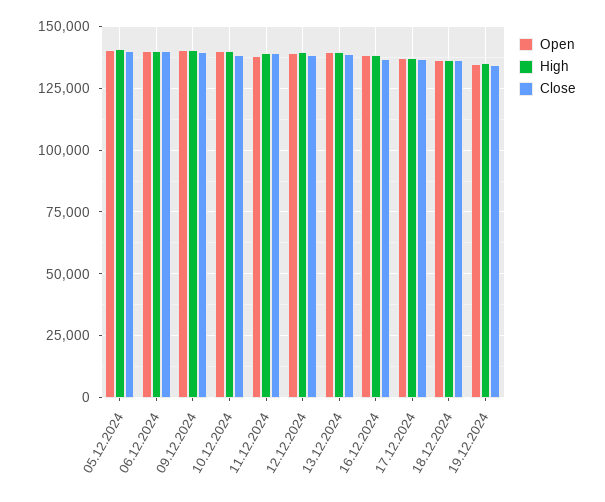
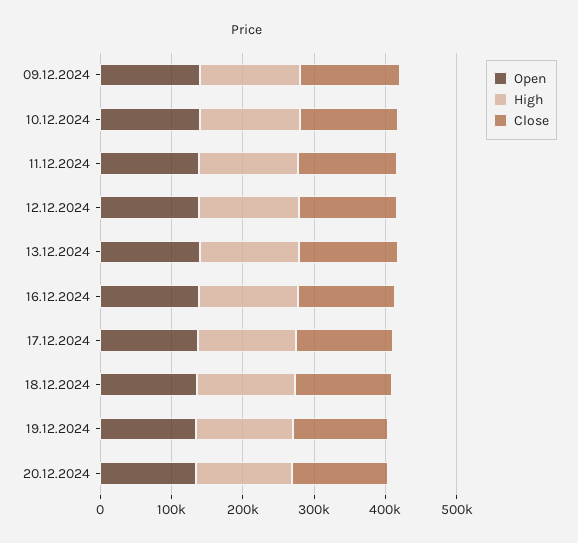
Open, 05.12.2024: 140000 -> none
High, 05.12.2024: 140000 -> none
Close, 05.12.2024: 140000 -> none
Open, 06.12.2024: 140000 -> none
High, 06.12.2024: 140000 -> none
Close, 06.12.2024: 140000 -> none
Open, 20.12.2024: none -> 140000
High, 20.12.2024: none -> 140000
Close, 20.12.2024: none -> 140000

